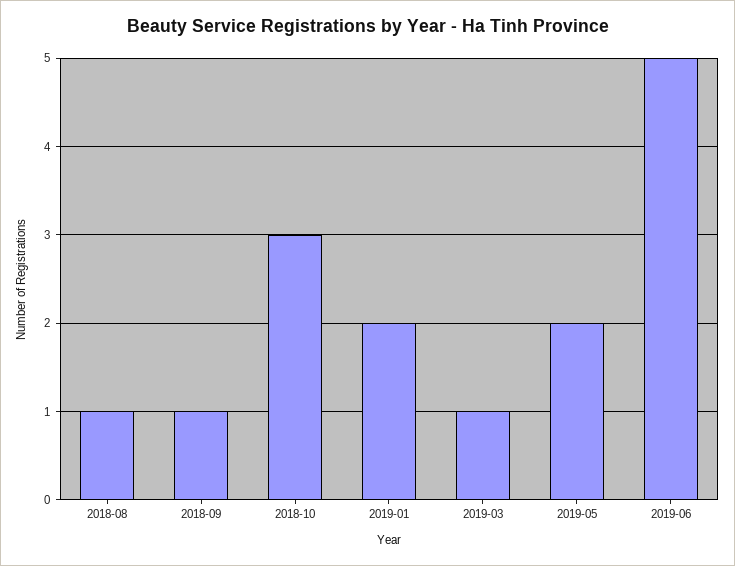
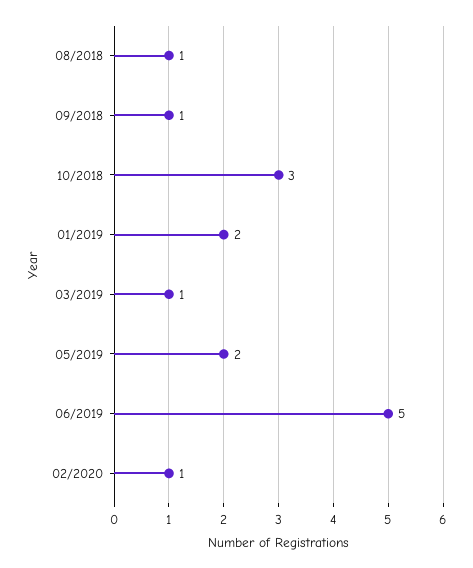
02/2020: none -> 1

